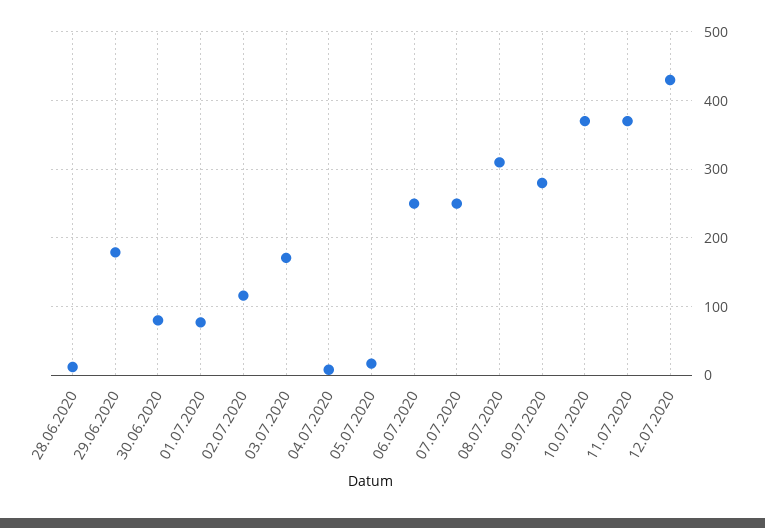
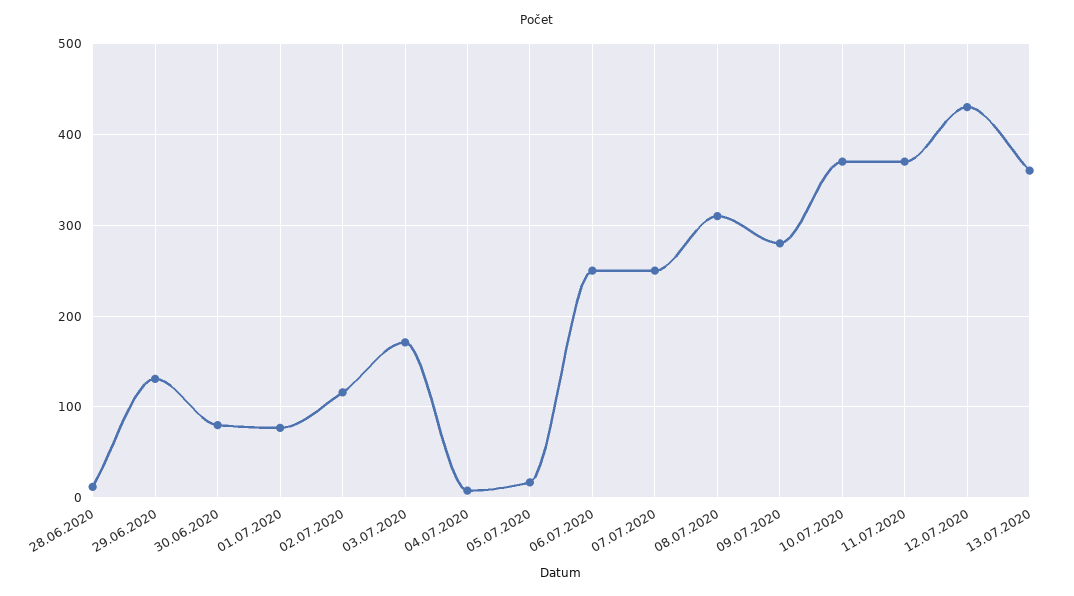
29.06.2020: 180 -> 130
13.07.2020: none -> 360

